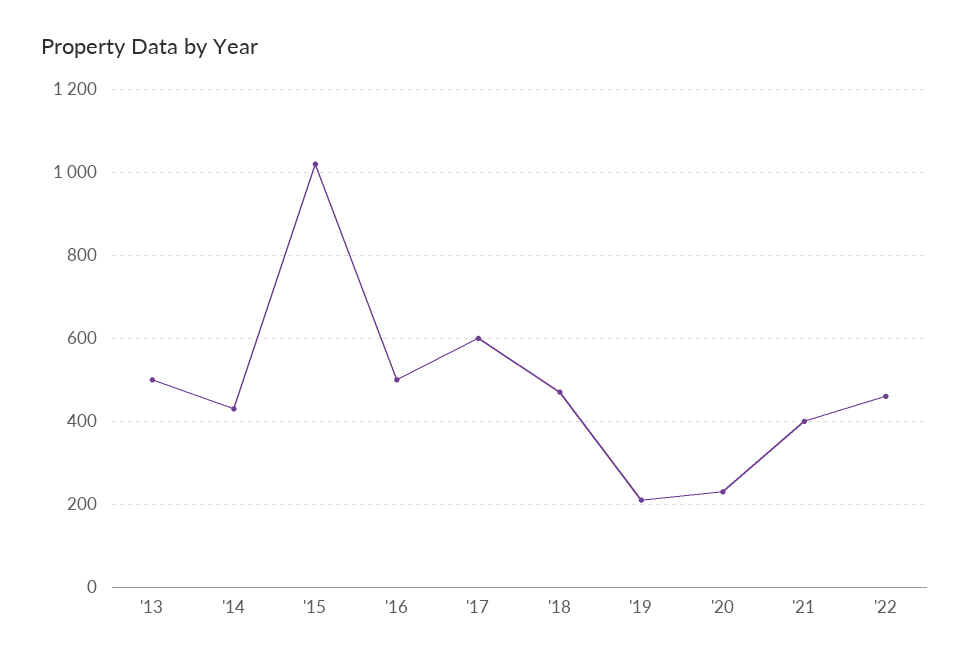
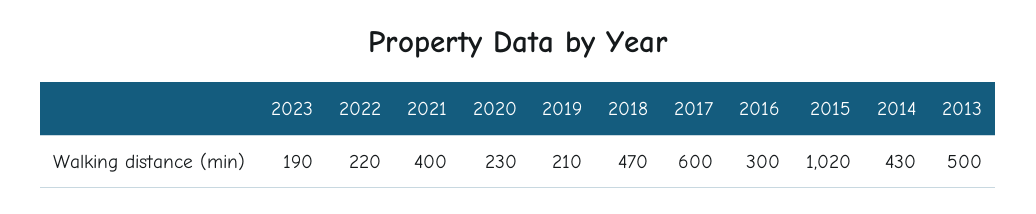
'16: 500 -> 300
'22: 460 -> 220
2023: none -> 190

